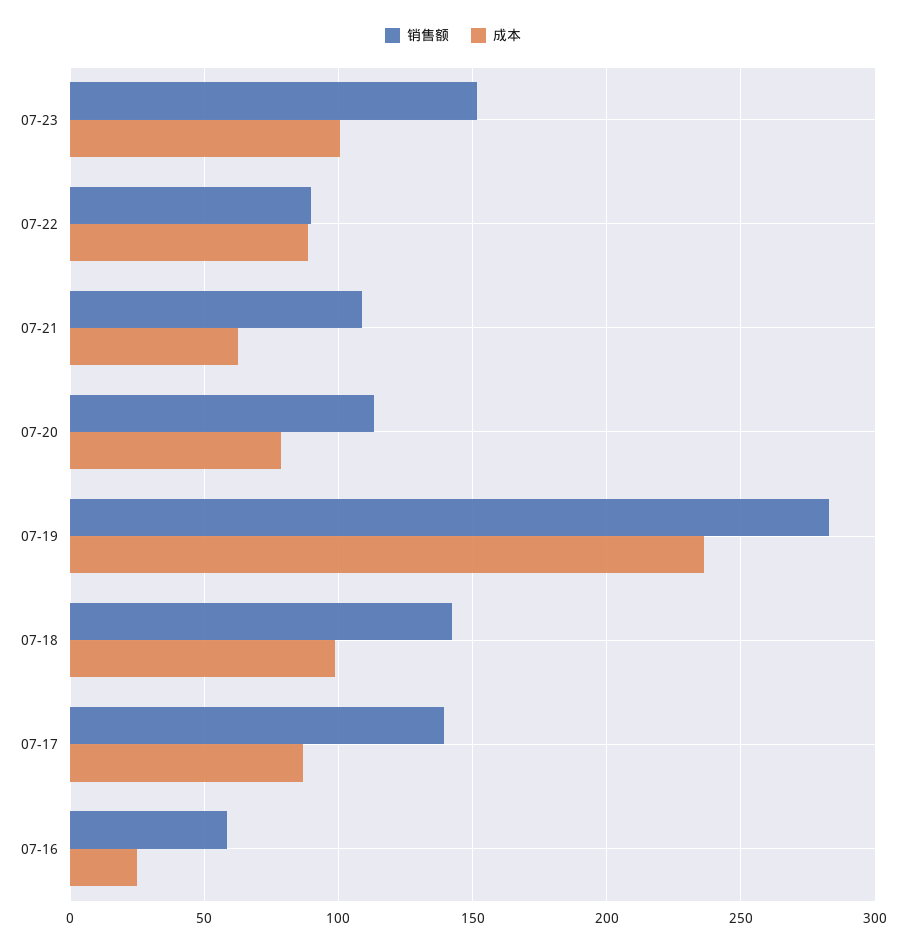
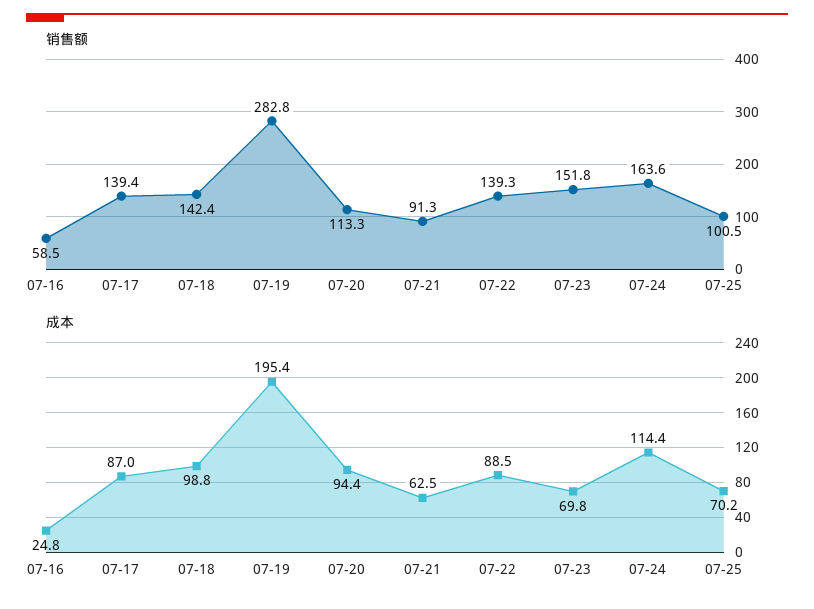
成本, 07-23: 100 -> 69.8
销售额, 07-22: 90 -> 139.3
销售额, 07-21: 110 -> 91.3
成本, 07-20: 80 -> 94.4
成本, 07-19: 235 -> 195.4
销售额, 07-24: none -> 163.6
销售额, 07-25: none -> 100.5
成本, 07-24: none -> 114.4
成本, 07-25: none -> 70.2

